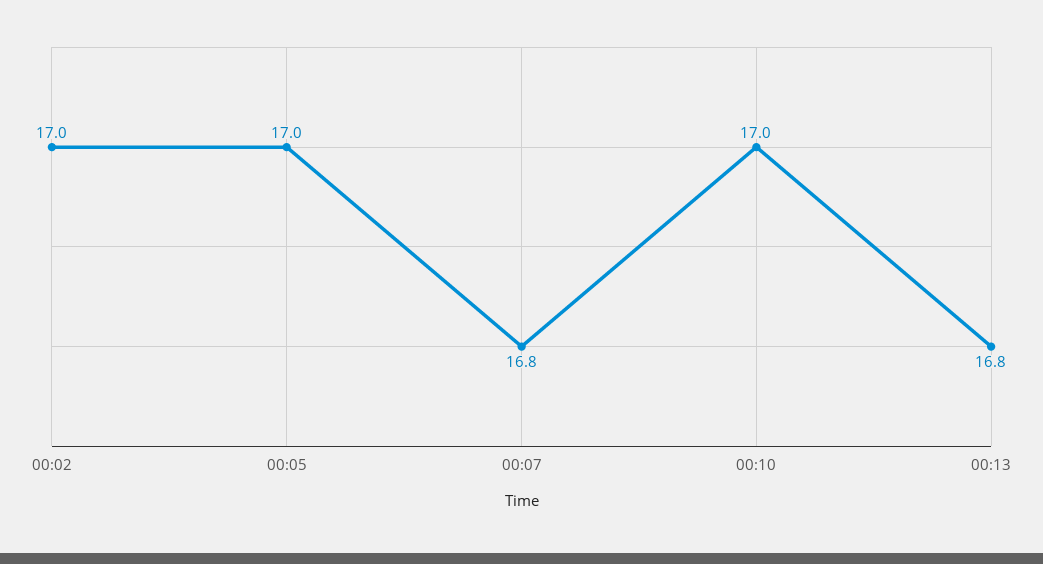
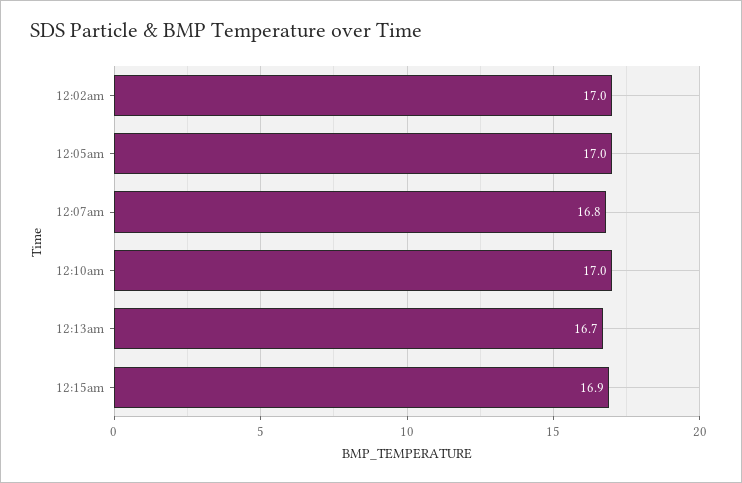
00:13: 16.8 -> 16.7
12:15am: none -> 16.9

